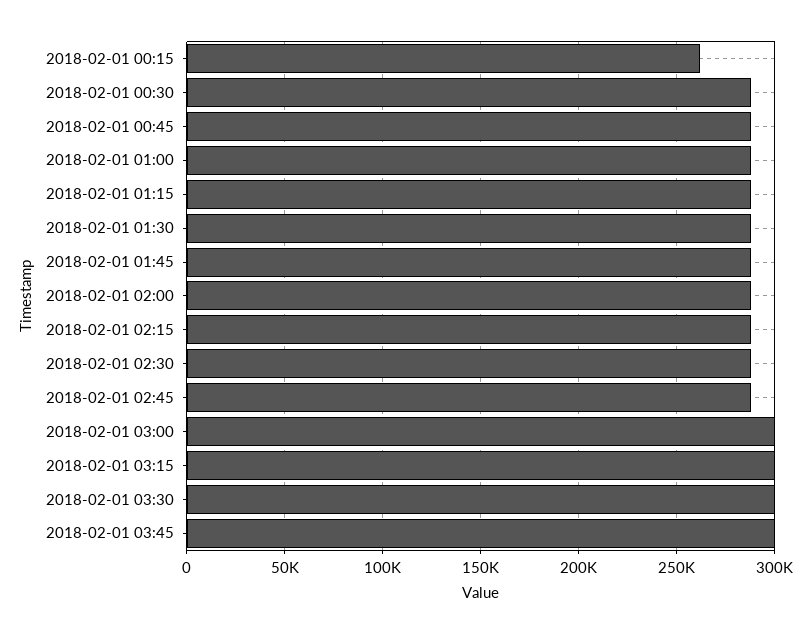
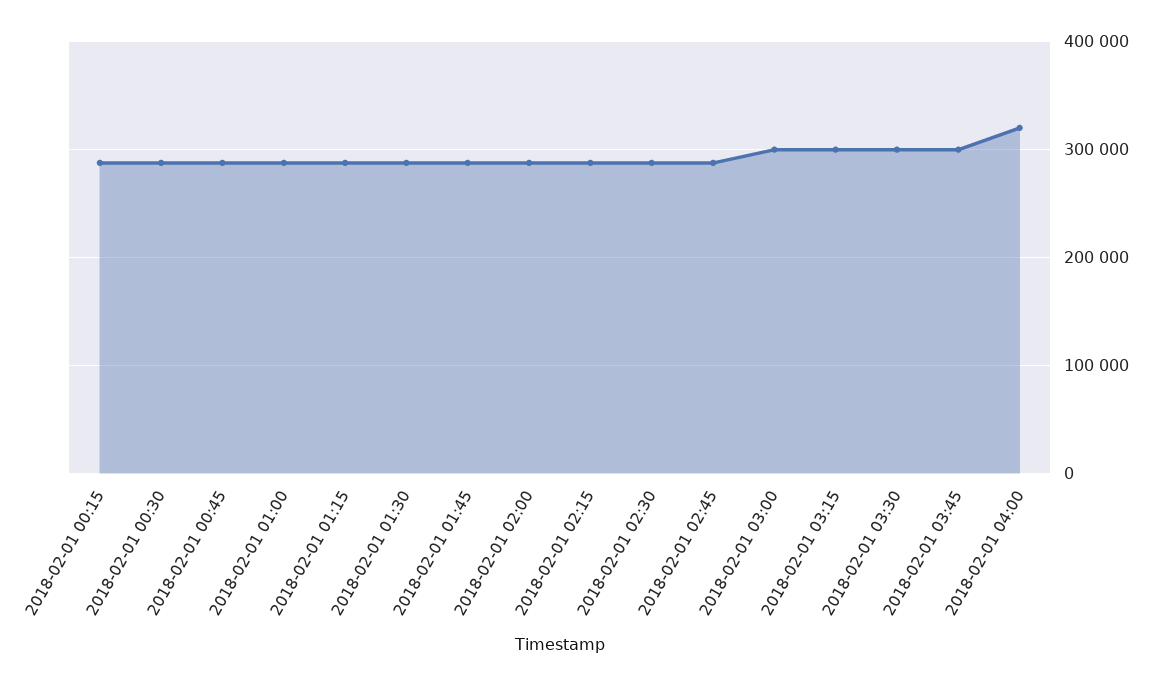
2018-02-01 00:15: 260000 -> 290000
2018-02-01 04:00: none -> 320000

